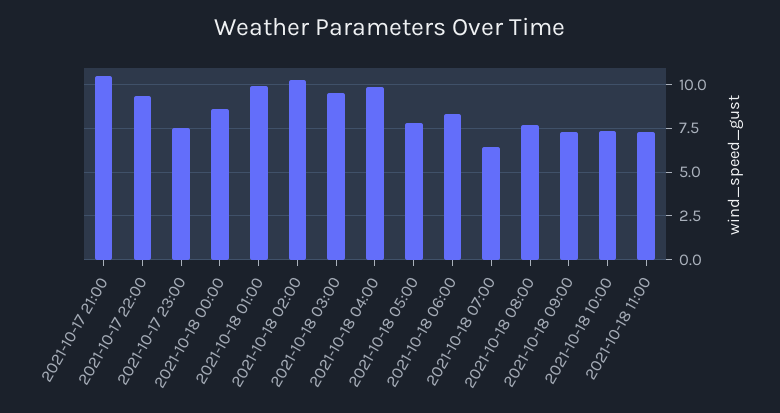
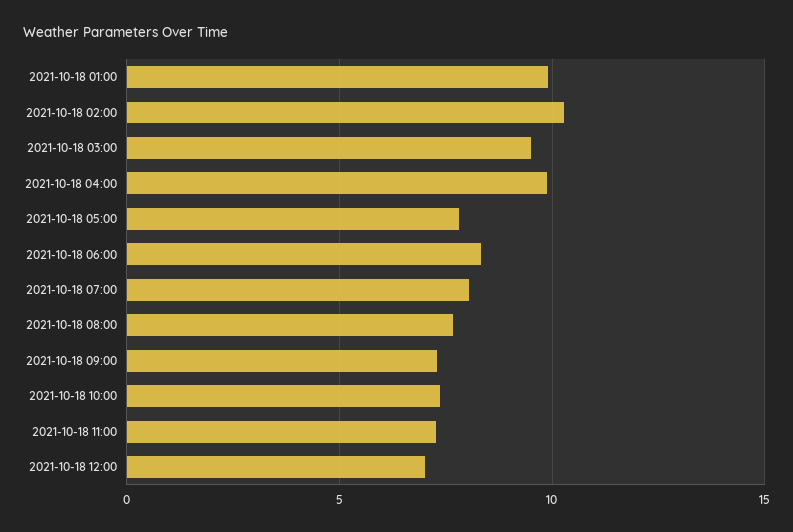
2021-10-17 21:00: 10.5 -> none
2021-10-17 22:00: 9.5 -> none
2021-10-17 23:00: 7.5 -> none
2021-10-18 00:00: 8.5 -> none
2021-10-18 07:00: 6.5 -> 8
2021-10-18 12:00: none -> 7

